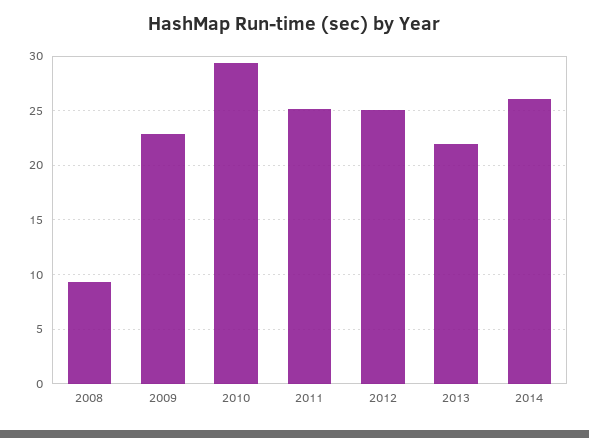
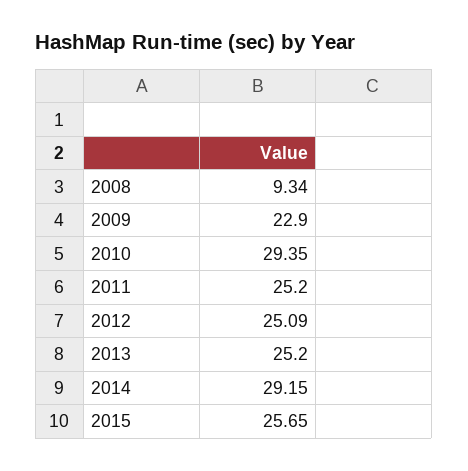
2013: 22 -> 25.2
2014: 26 -> 29.15
2015: none -> 25.65

